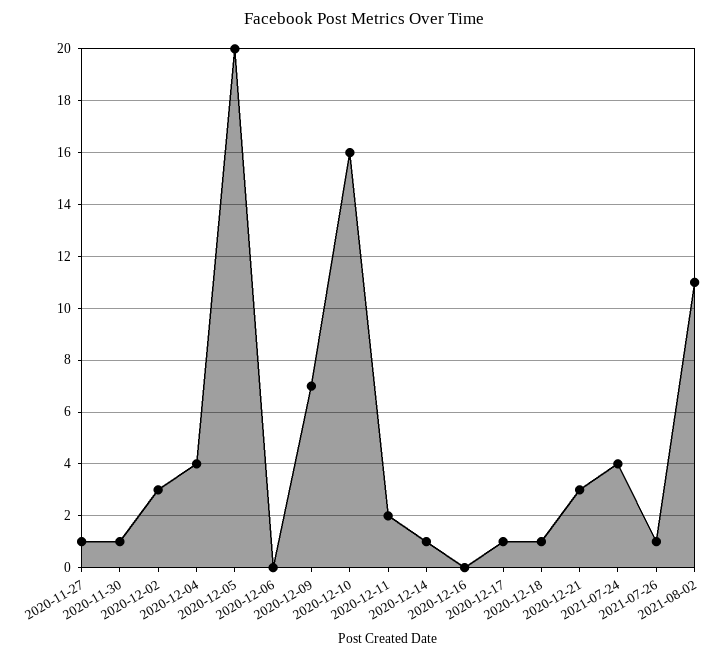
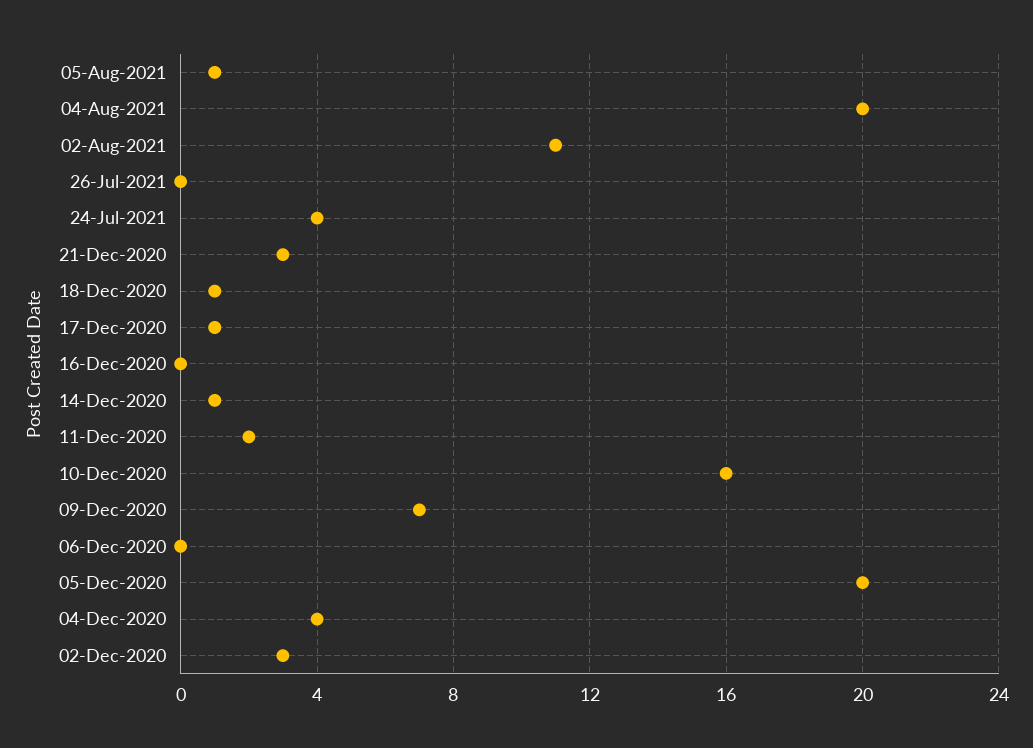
2020-11-27: 1 -> none
2020-11-30: 1 -> none
2021-07-26: 1 -> 0
05-Aug-2021: none -> 1
04-Aug-2021: none -> 20

